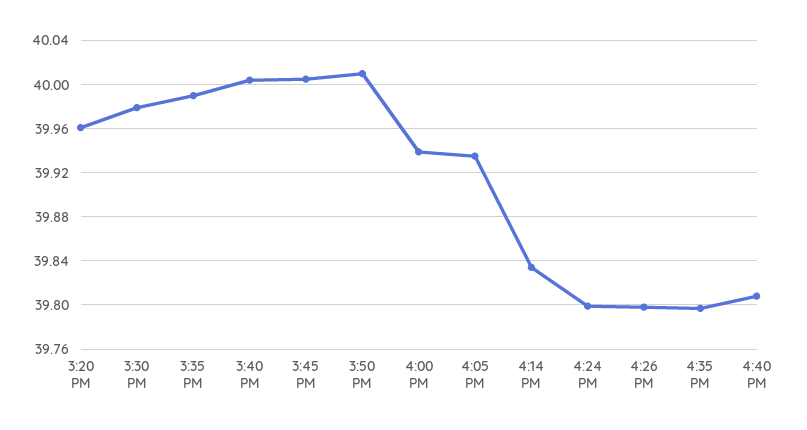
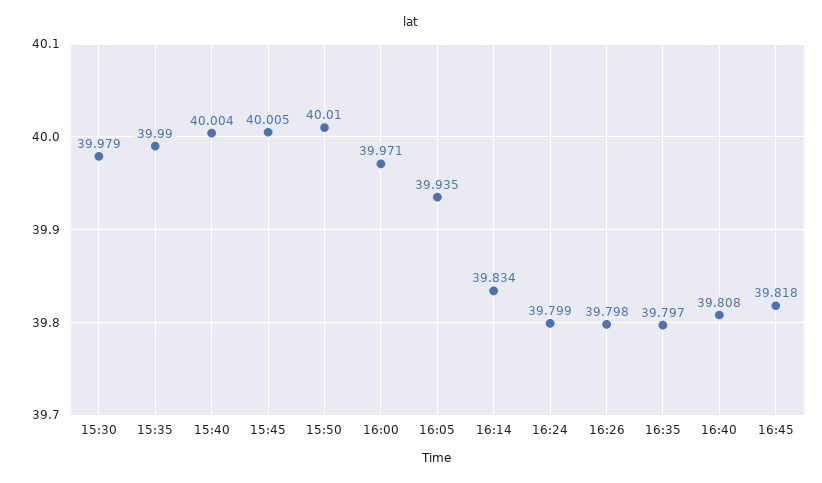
3:20 PM: 39.96 -> none
4:00 PM: 39.94 -> 39.971
16:45: none -> 39.818

